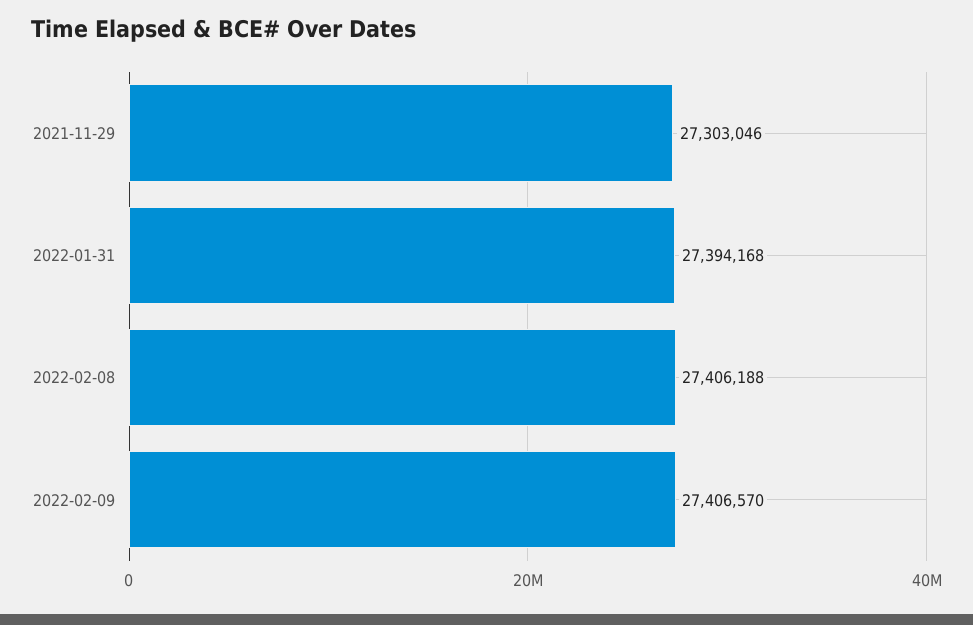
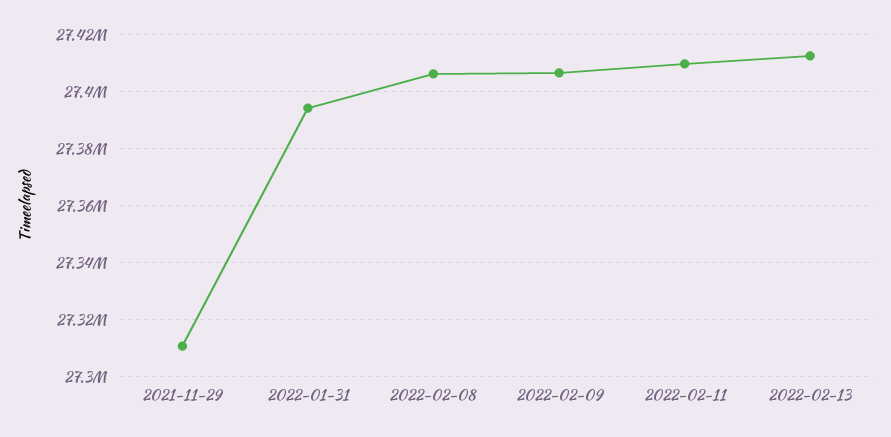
2021-11-29: 27303046 -> 27310000
2022-02-11: none -> 27410000
2022-02-13: none -> 27412500

